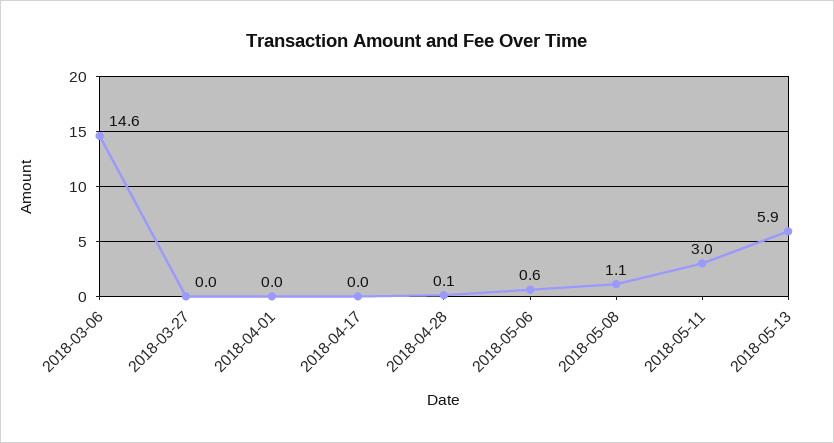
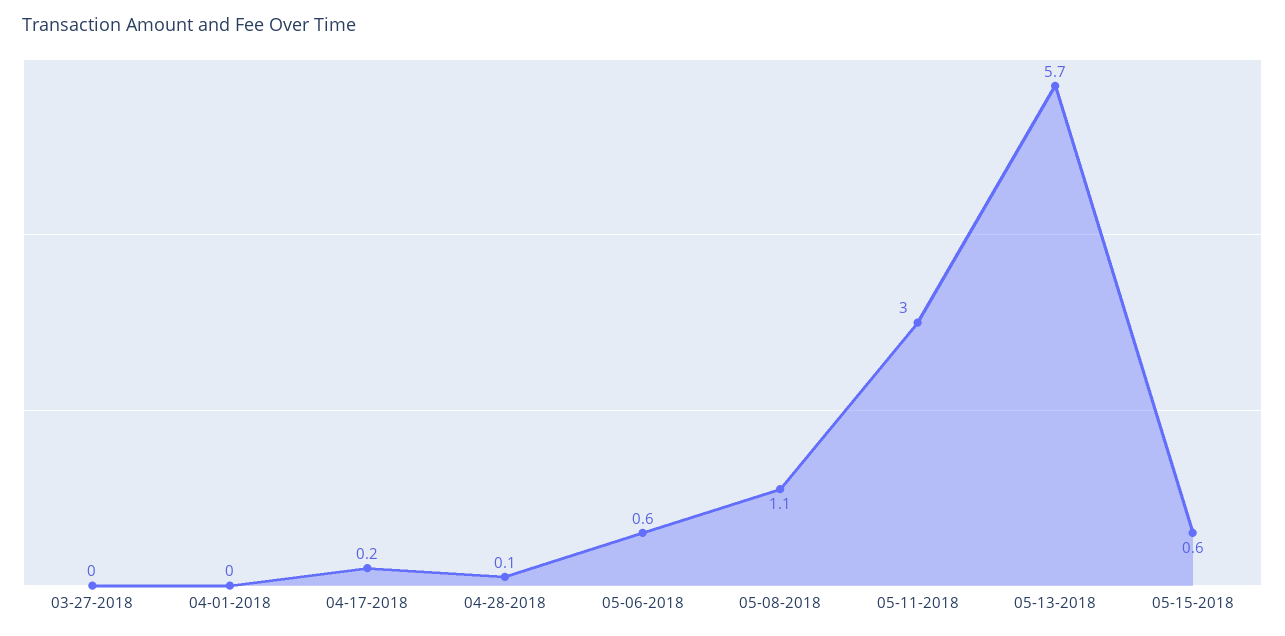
2018-03-06: 14.6 -> none
2018-04-17: 0 -> 0.2
2018-05-13: 5.9 -> 5.7
05-15-2018: none -> 0.6

